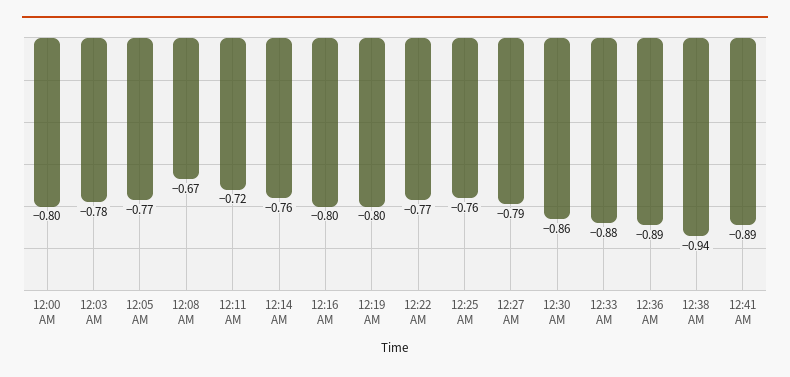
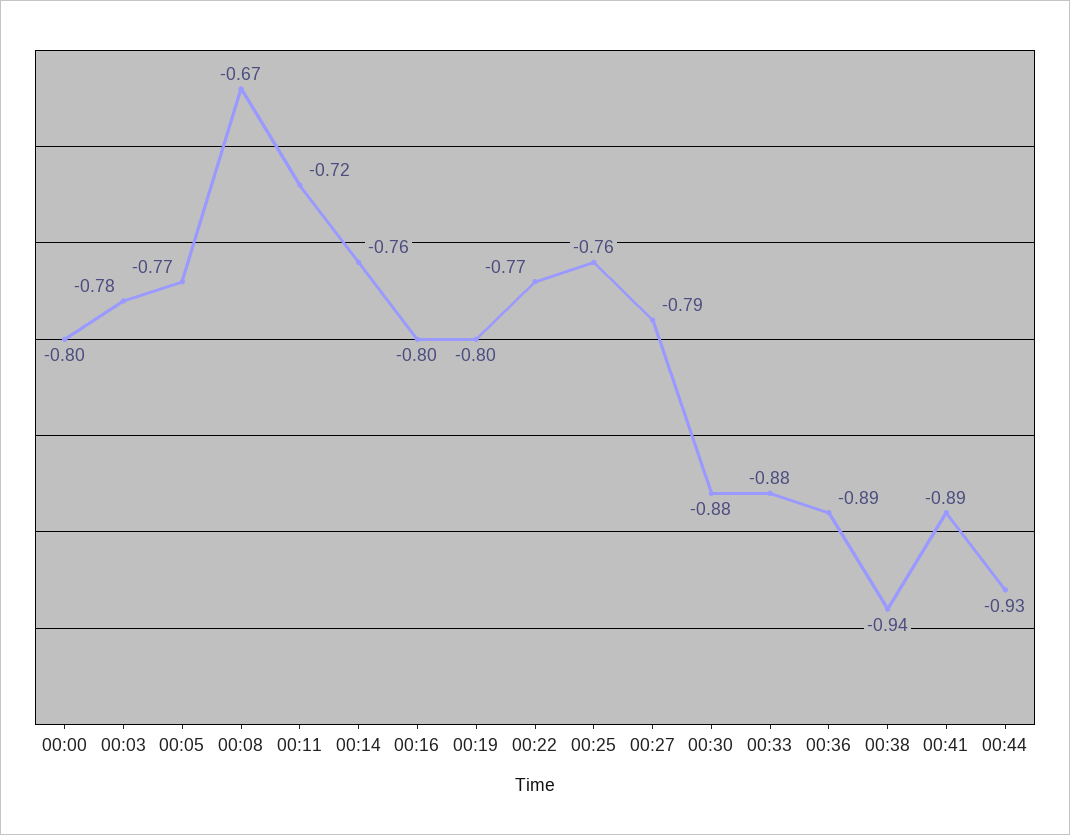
12:30 AM: -0.86 -> -0.88
00:44: none -> -0.93

